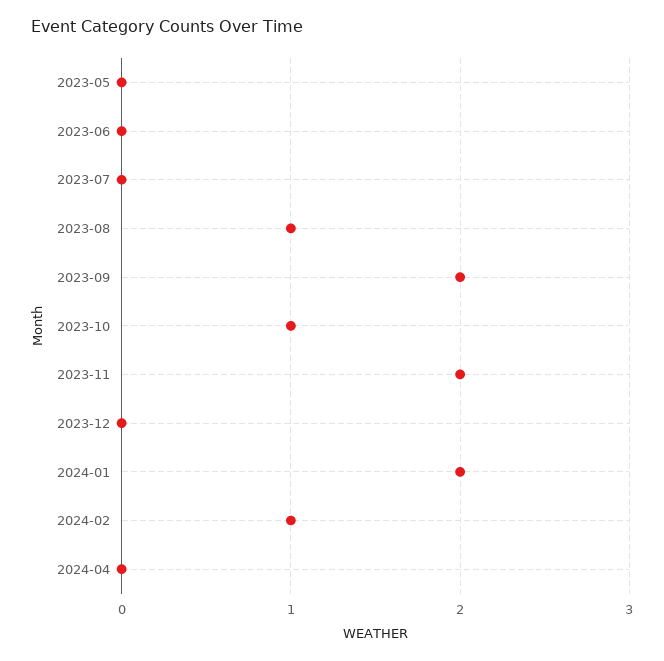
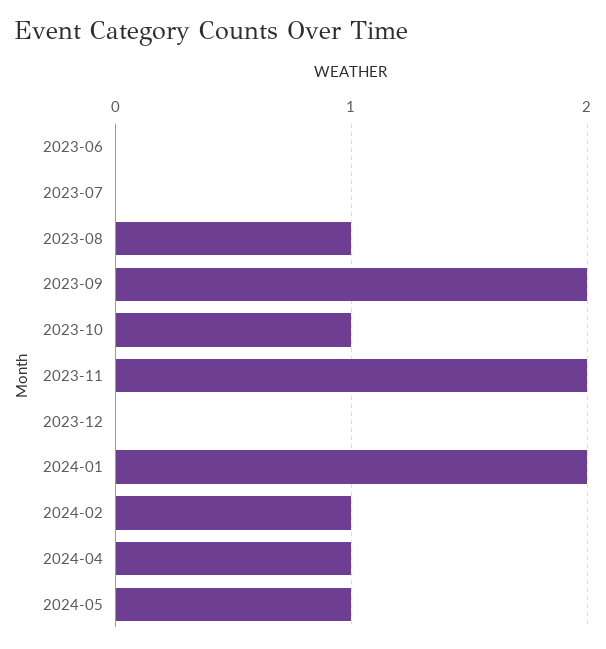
2023-05: 0 -> none
2024-04: 0 -> 1
2024-05: none -> 1

